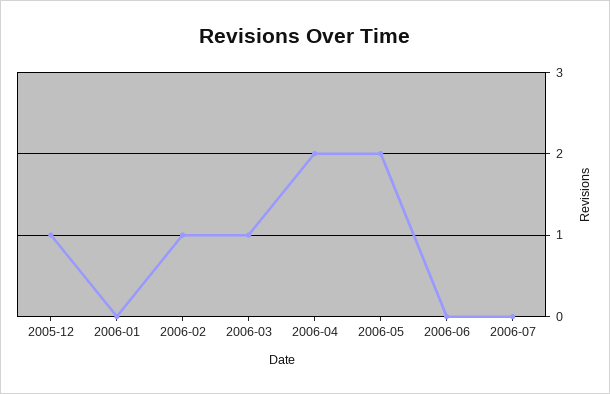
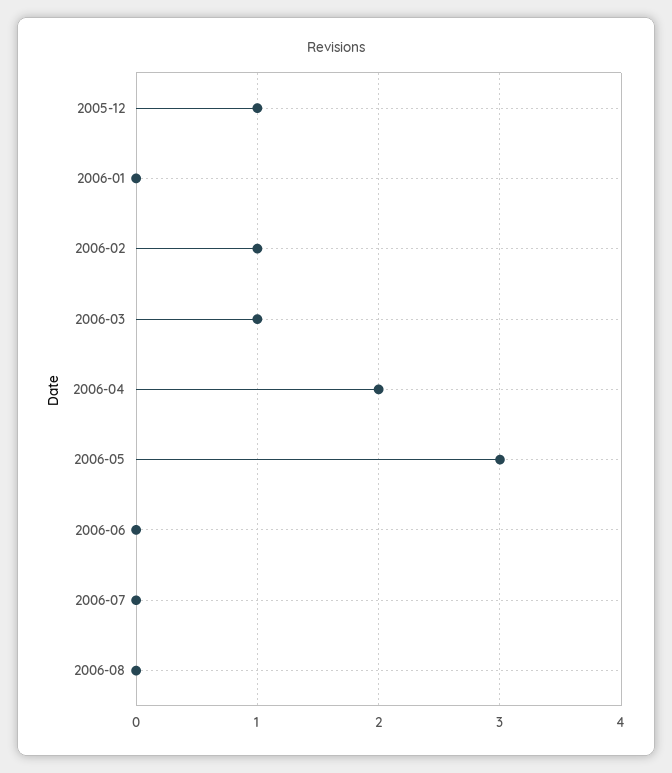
2006-05: 2 -> 3
2006-08: none -> 0

